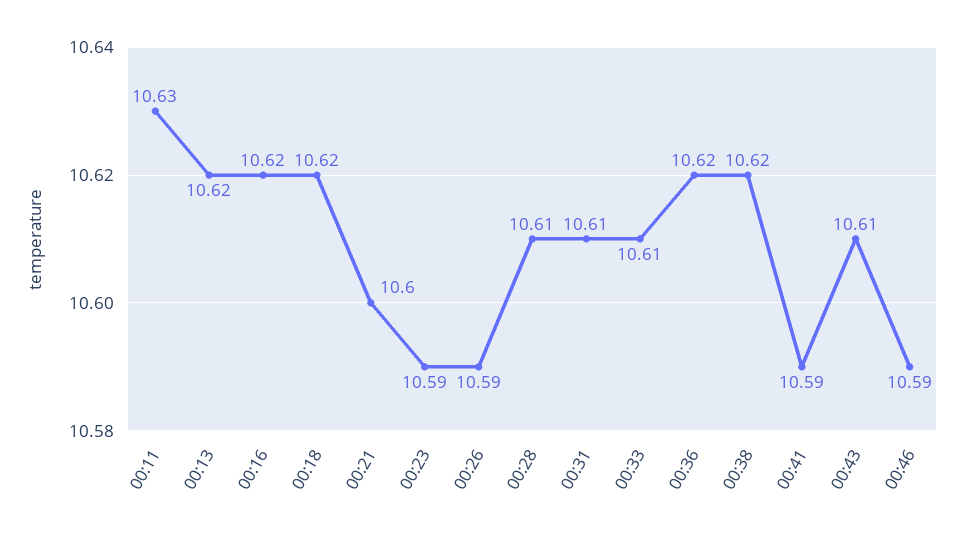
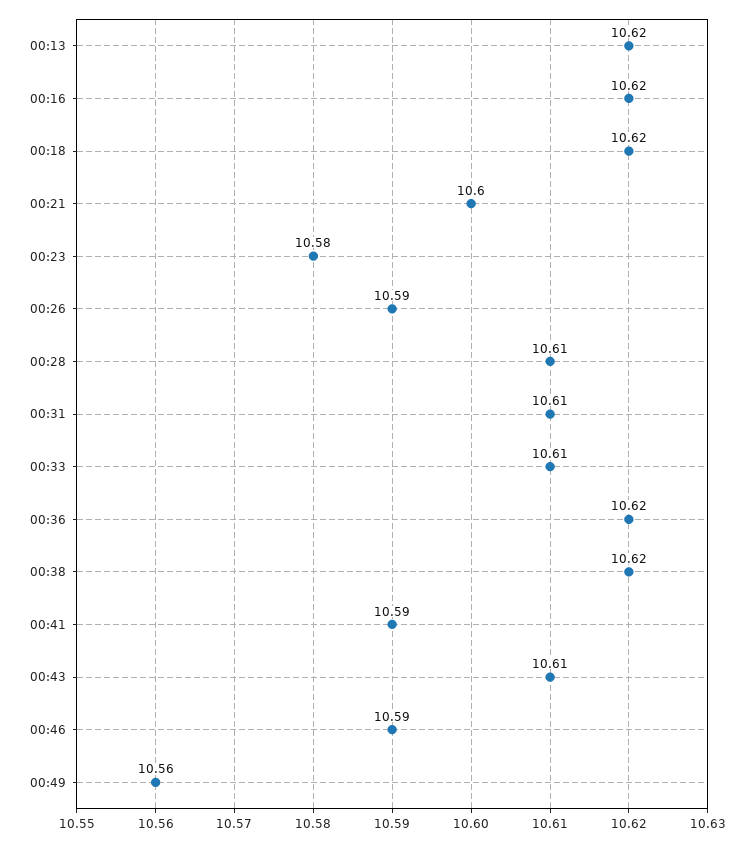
00:11: 10.63 -> none
00:23: 10.59 -> 10.58
00:49: none -> 10.56

